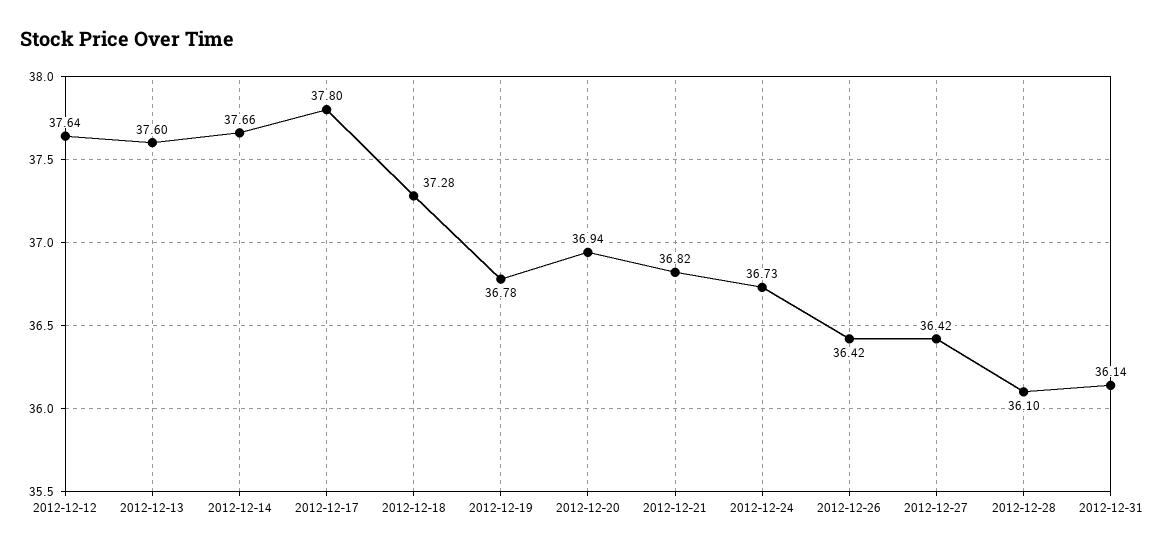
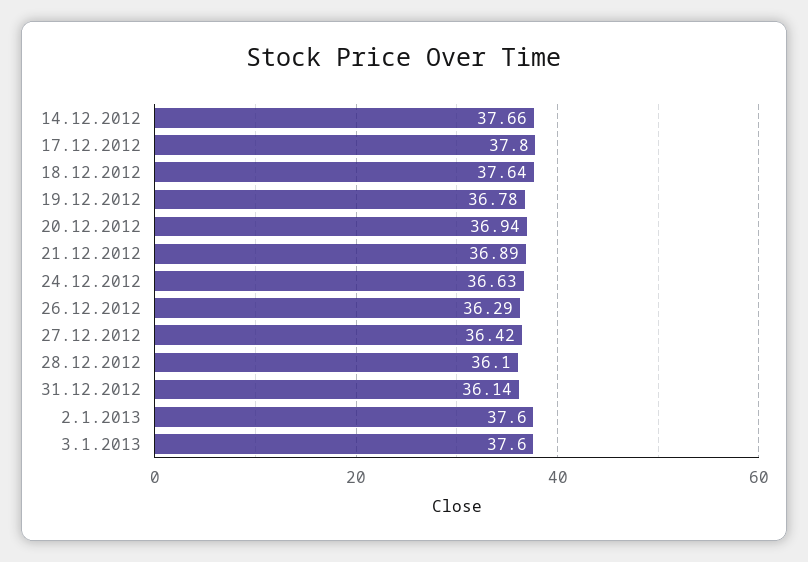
2012-12-12: 37.64 -> none
2012-12-13: 37.6 -> none
2012-12-18: 37.28 -> 37.64
2012-12-21: 36.82 -> 36.89
2012-12-24: 36.73 -> 36.63
2012-12-26: 36.42 -> 36.29
2.1.2013: none -> 37.6
3.1.2013: none -> 37.6

